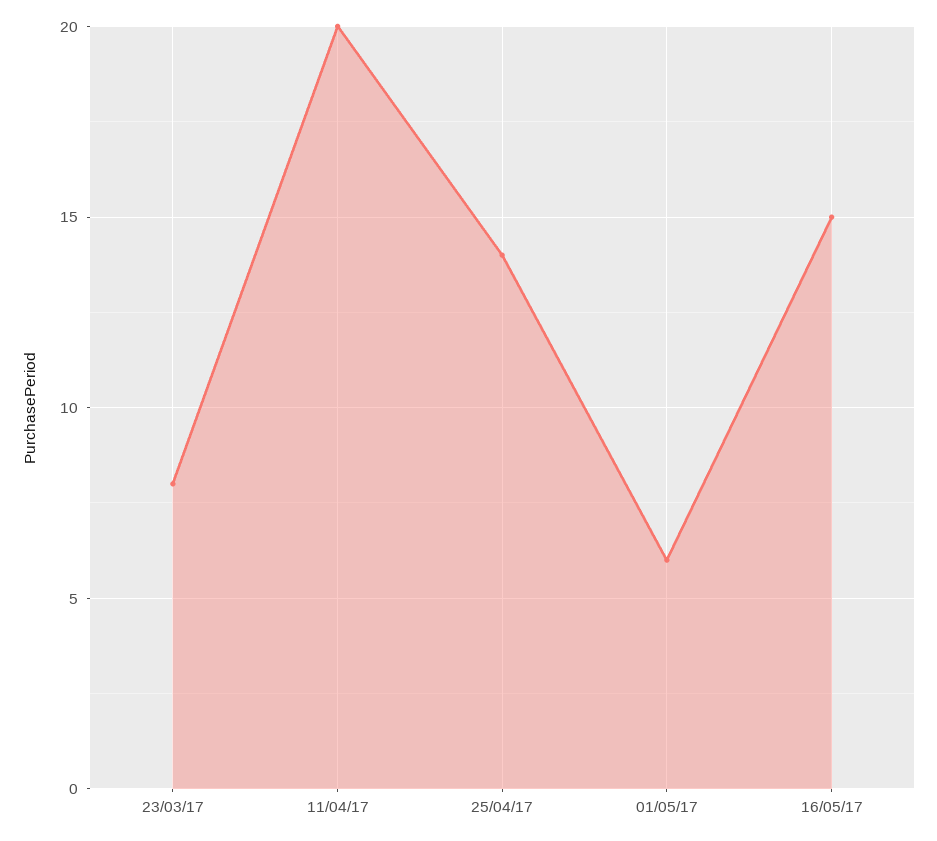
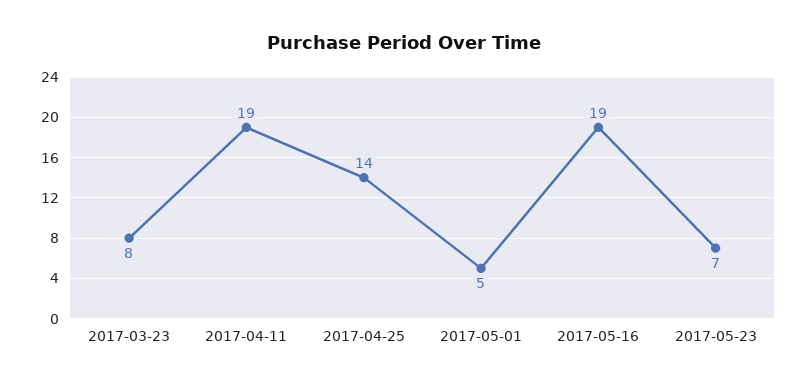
11/04/17: 20 -> 19
01/05/17: 6 -> 5
16/05/17: 15 -> 19
2017-05-23: none -> 7

